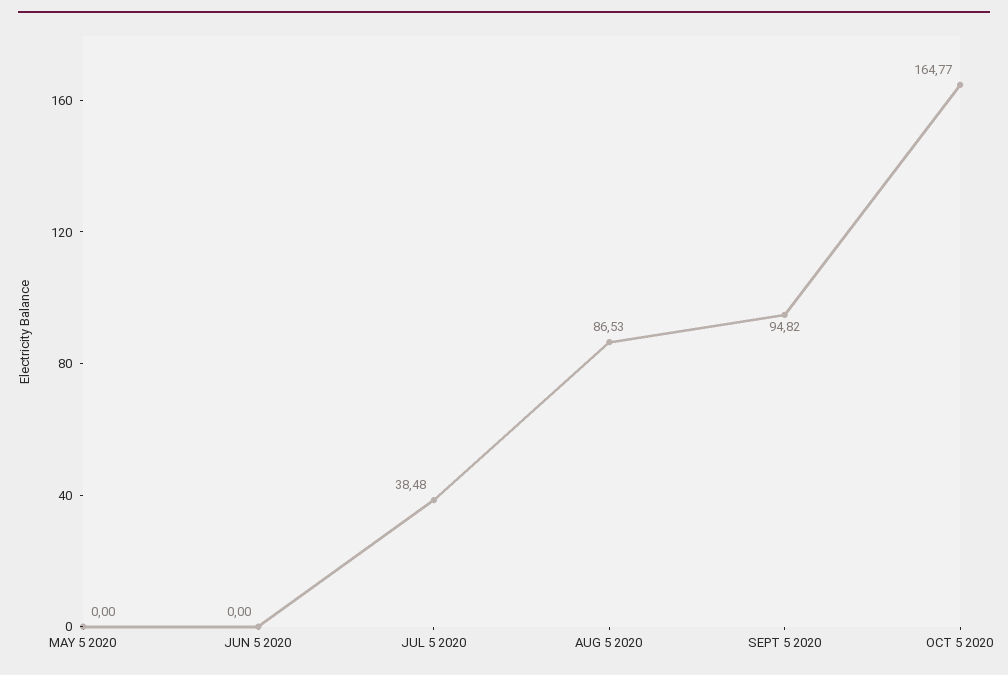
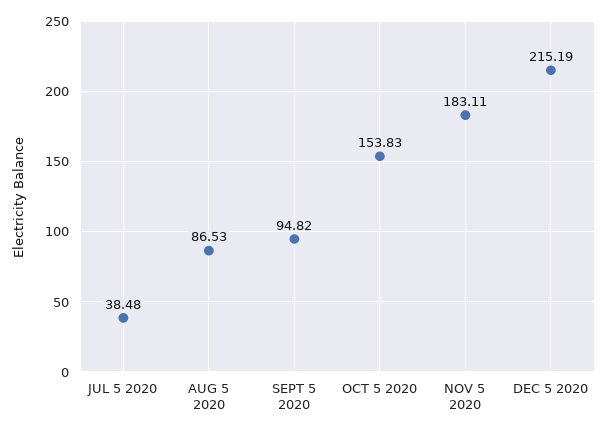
MAY 5 2020: 0 -> none
JUN 5 2020: 0 -> none
OCT 5 2020: 164.77 -> 153.83
NOV 5 2020: none -> 183.11
DEC 5 2020: none -> 215.19

